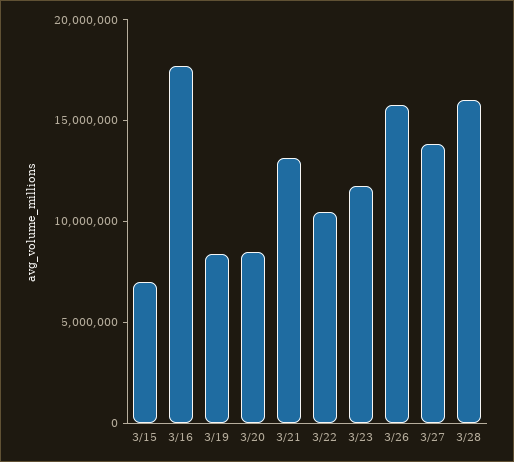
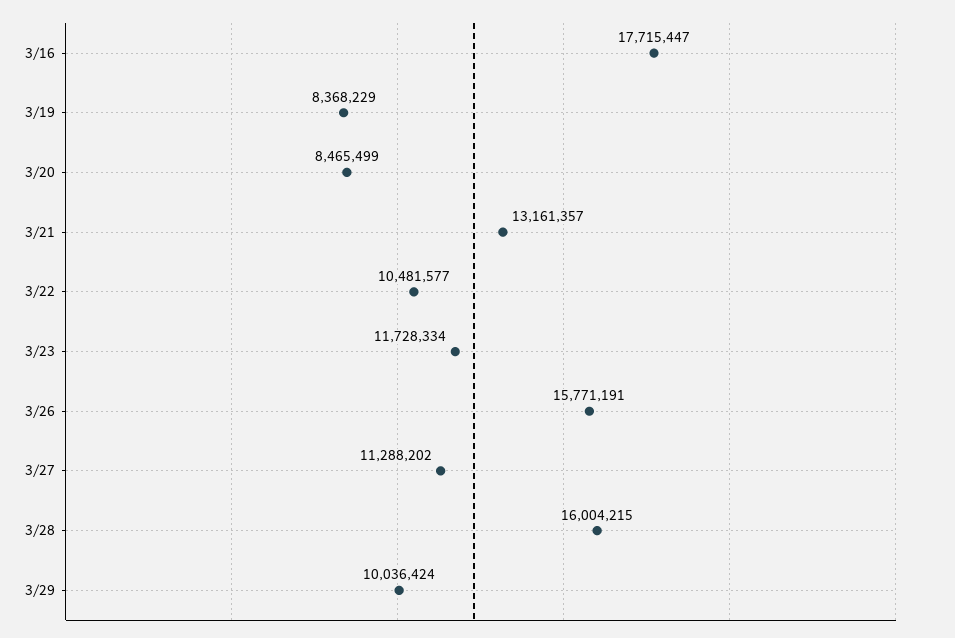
3/15: 7000000 -> none
3/27: 14000000 -> 11288202
3/29: none -> 10036424

